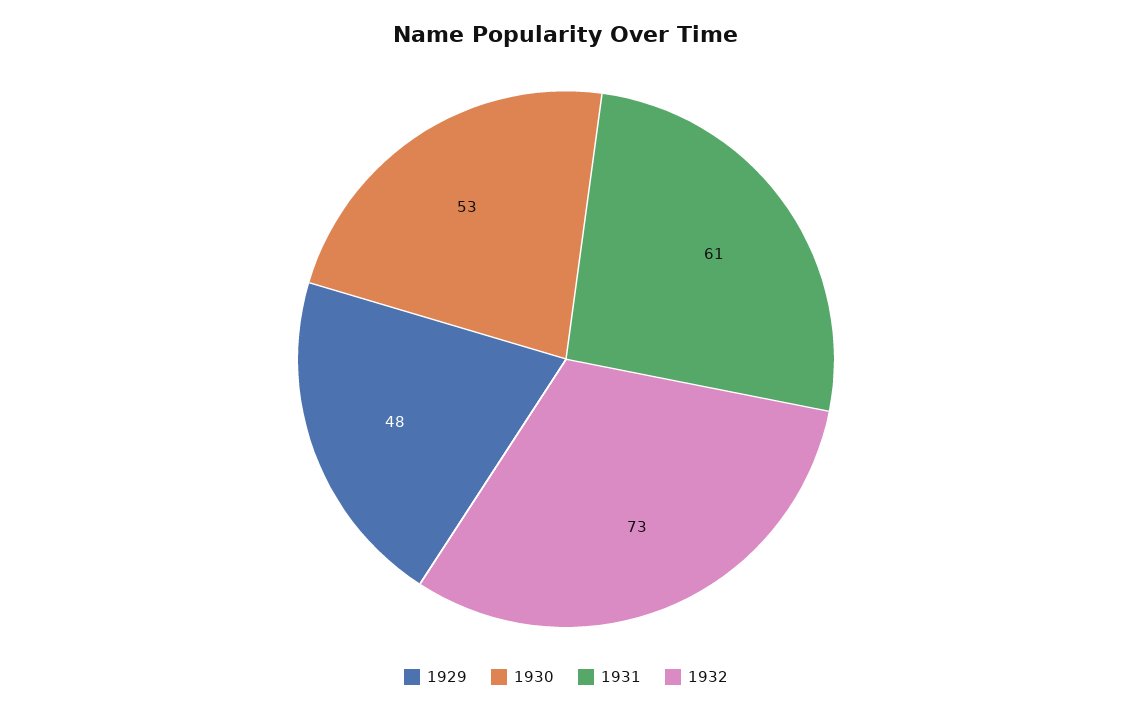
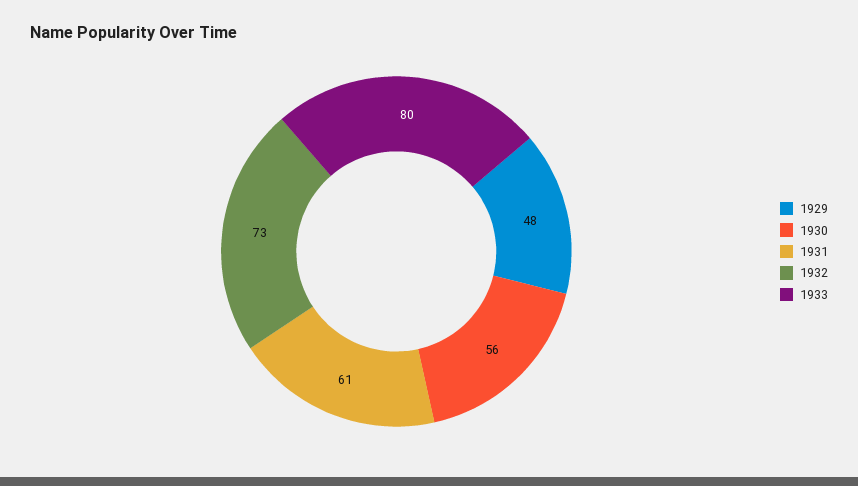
1930: 53 -> 56
1933: none -> 80

